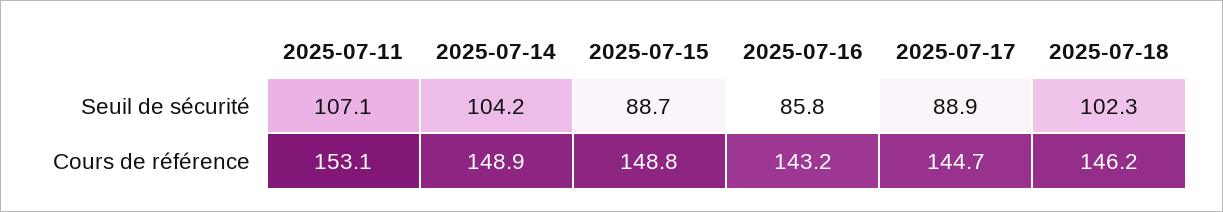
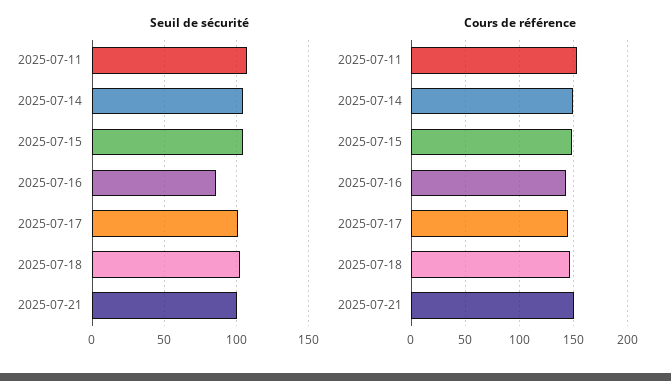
Seuil de sécurité, 2025-07-15: 88.7 -> 105
Seuil de sécurité, 2025-07-17: 88.9 -> 100
Seuil de sécurité, 2025-07-21: none -> 100
Cours de référence, 2025-07-21: none -> 150

